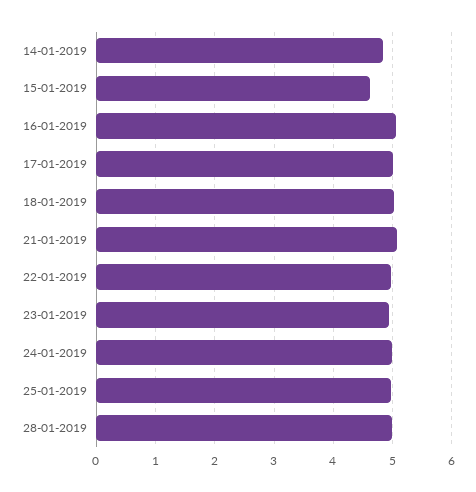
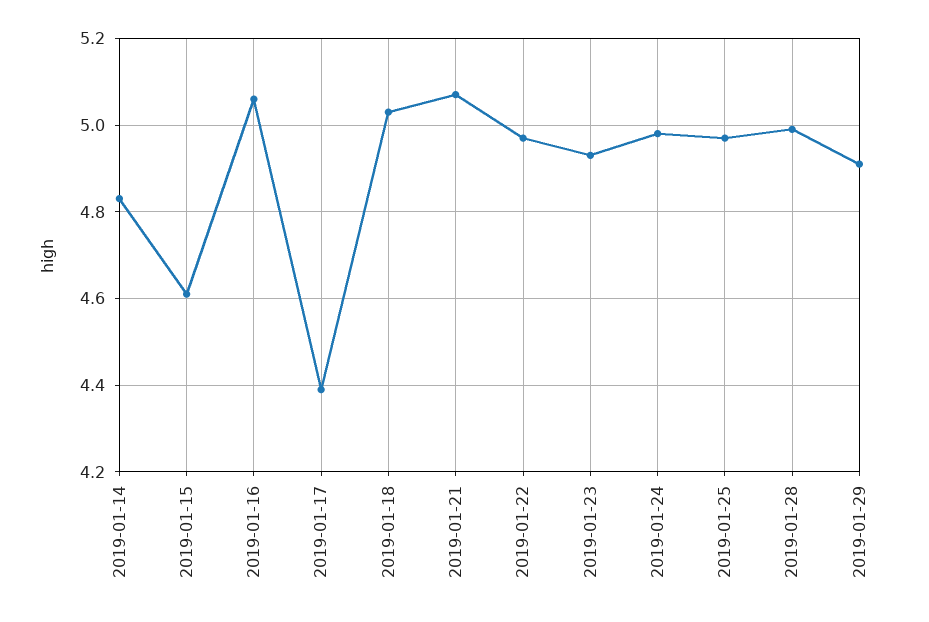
17-01-2019: 5 -> 4.4
2019-01-29: none -> 4.9

